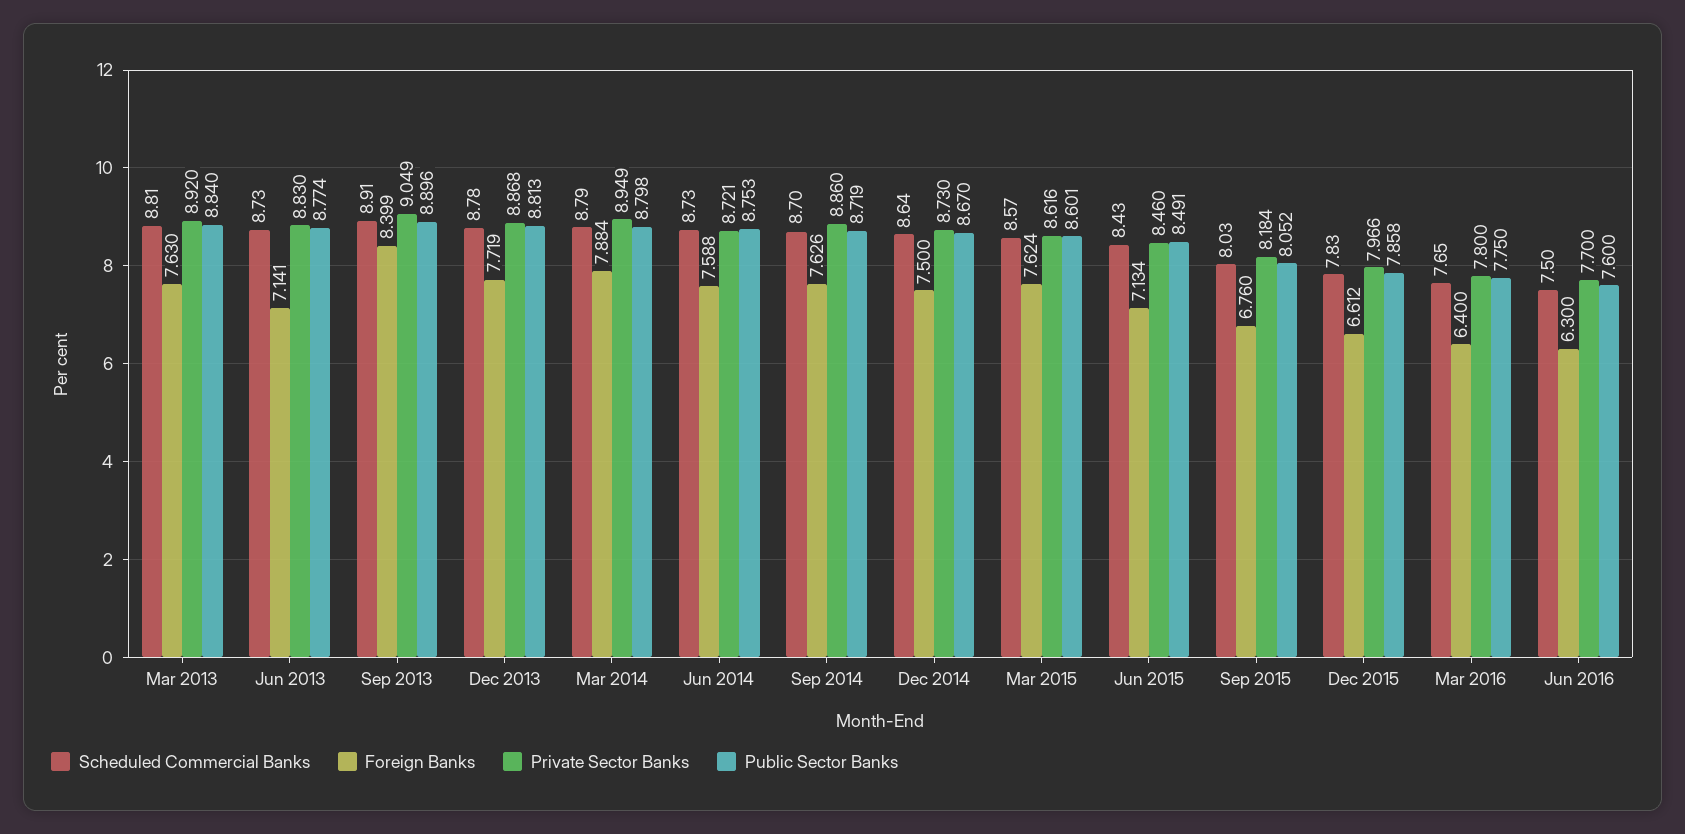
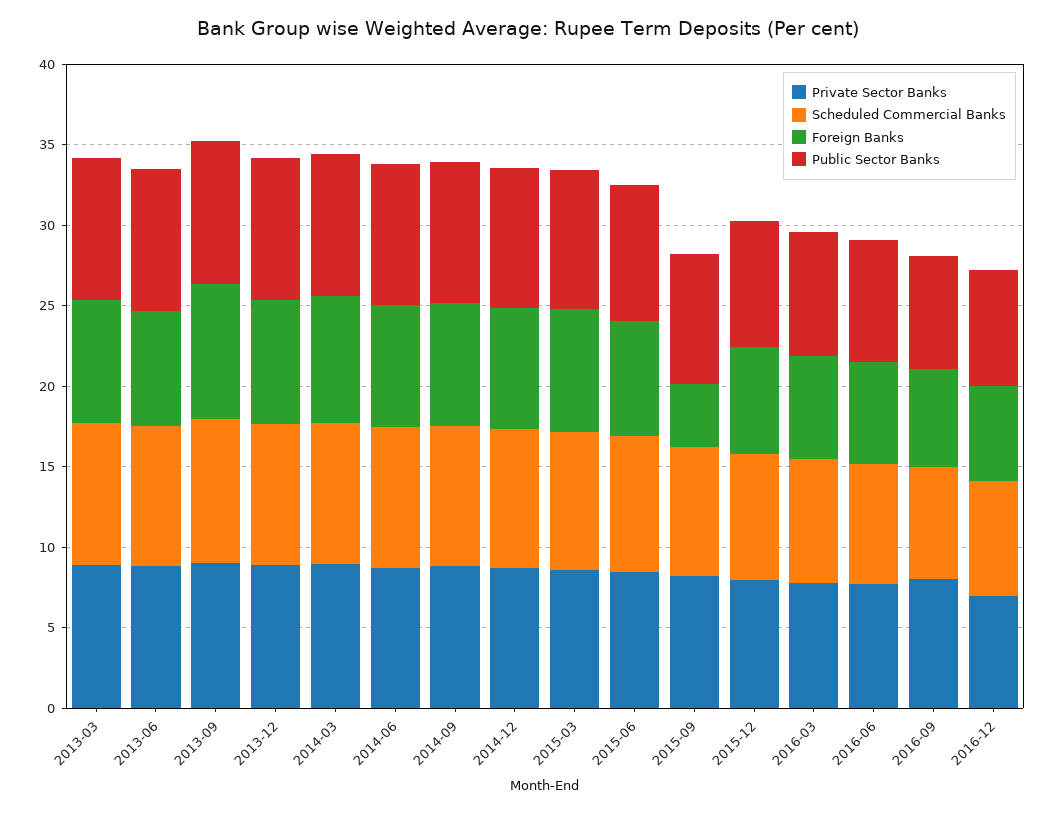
Foreign Banks, Sep 2015: 6.76 -> 4
Private Sector Banks, 2016-09: none -> 8
Scheduled Commercial Banks, 2016-09: none -> 7
Foreign Banks, 2016-09: none -> 6
Public Sector Banks, 2016-09: none -> 7
Private Sector Banks, 2016-12: none -> 7
Scheduled Commercial Banks, 2016-12: none -> 7
Foreign Banks, 2016-12: none -> 6
Public Sector Banks, 2016-12: none -> 7

